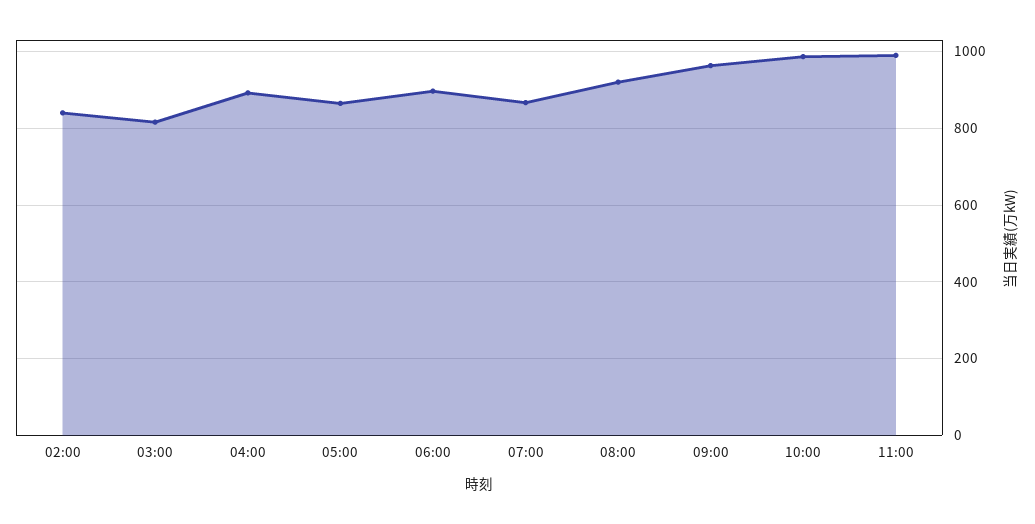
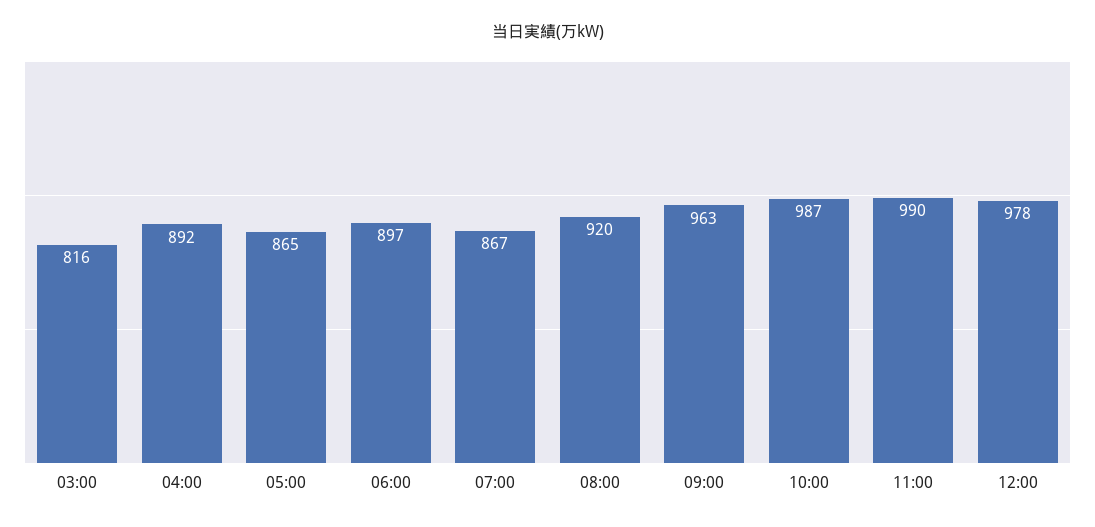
02:00: 840 -> none
12:00: none -> 978

